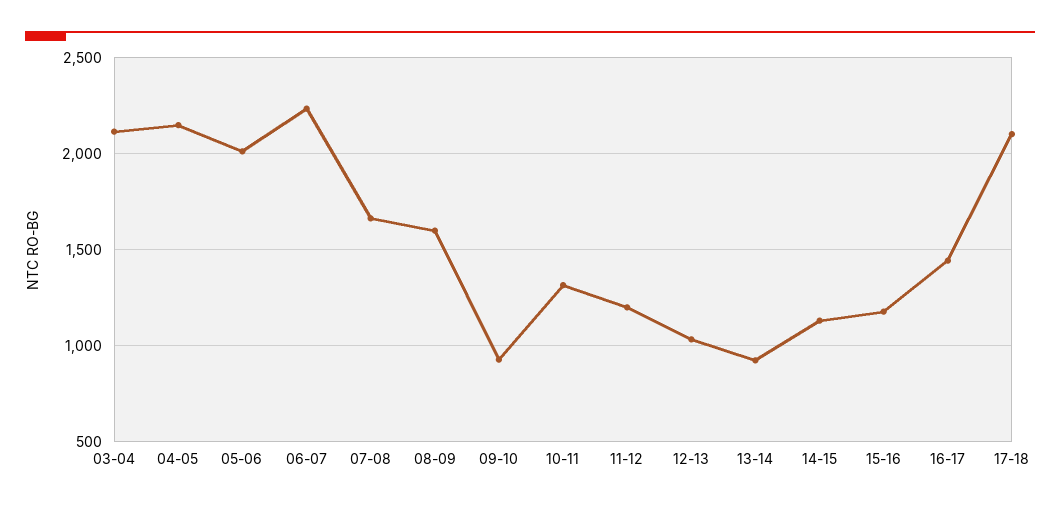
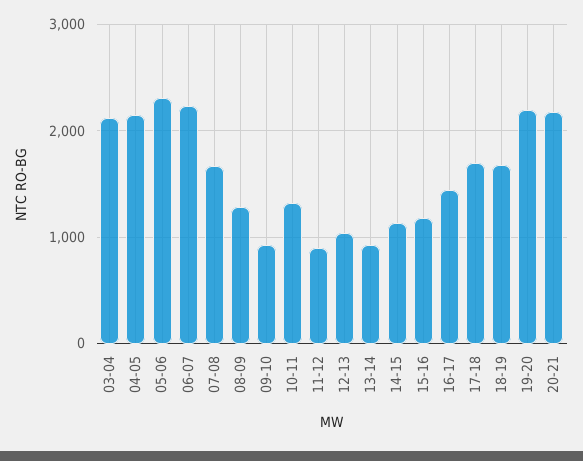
05-06: 2000 -> 2300
08-09: 1600 -> 1300
11-12: 1200 -> 900
17-18: 2100 -> 1700
18-19: none -> 1700
19-20: none -> 2200
20-21: none -> 2200

